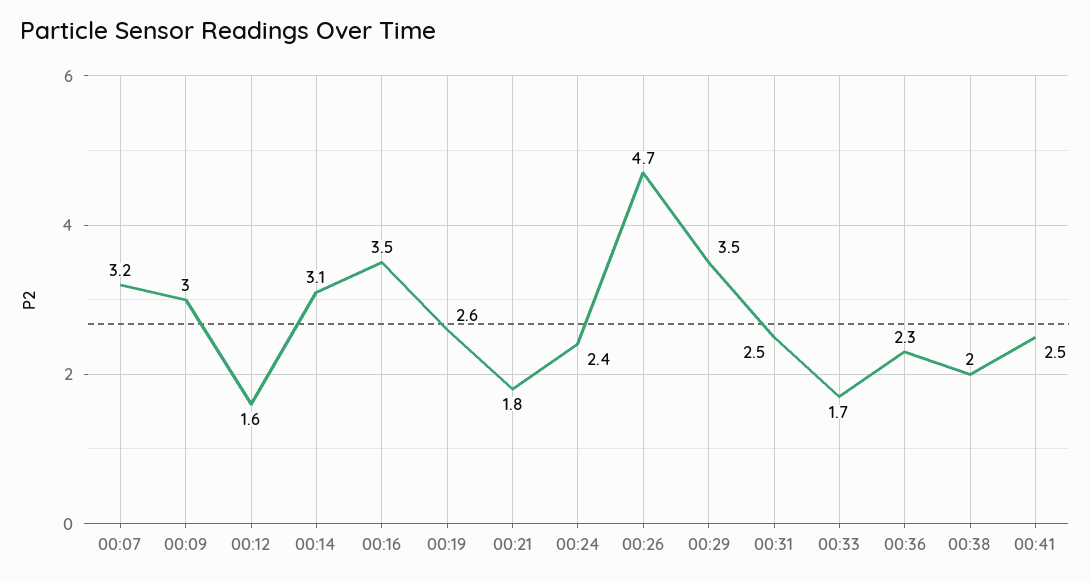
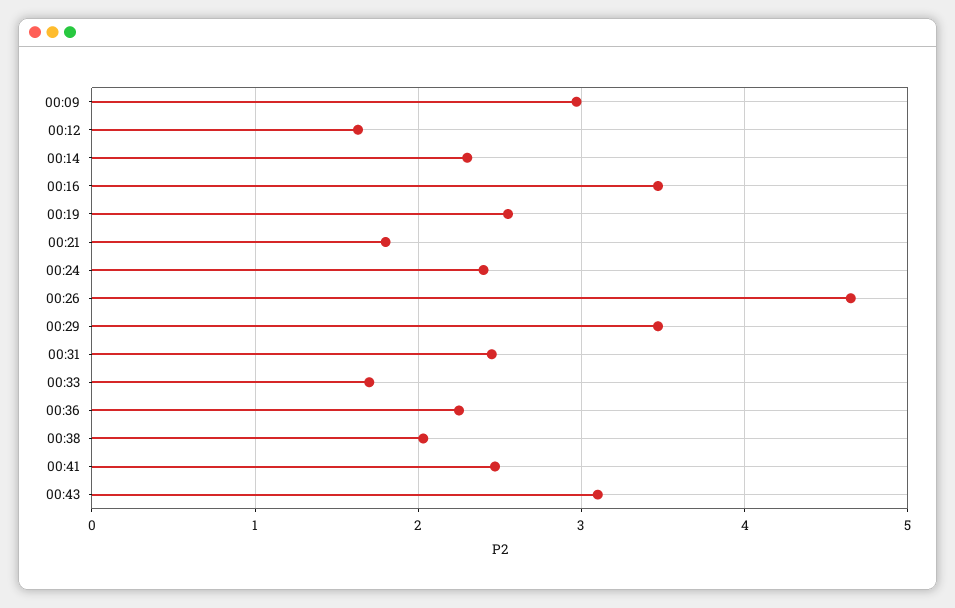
00:07: 3.2 -> none
00:14: 3.1 -> 2.3
00:43: none -> 3.1

